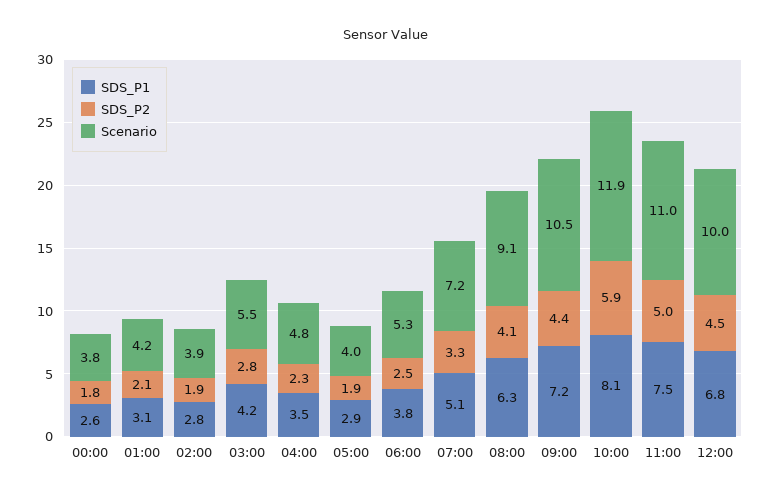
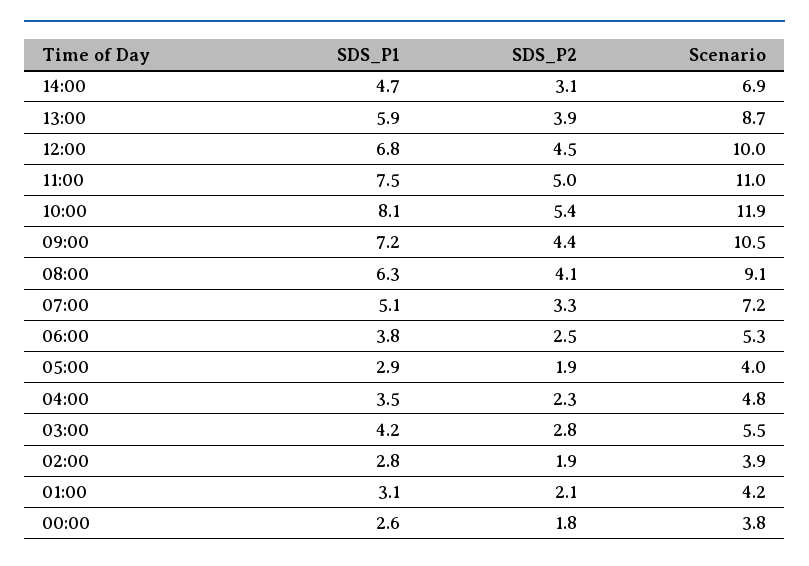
SDS_P2, 10:00: 5.9 -> 5.4
SDS_P1, 14:00: none -> 4.7
SDS_P2, 14:00: none -> 3.1
Scenario, 14:00: none -> 6.9
SDS_P1, 13:00: none -> 5.9
SDS_P2, 13:00: none -> 3.9
Scenario, 13:00: none -> 8.7

